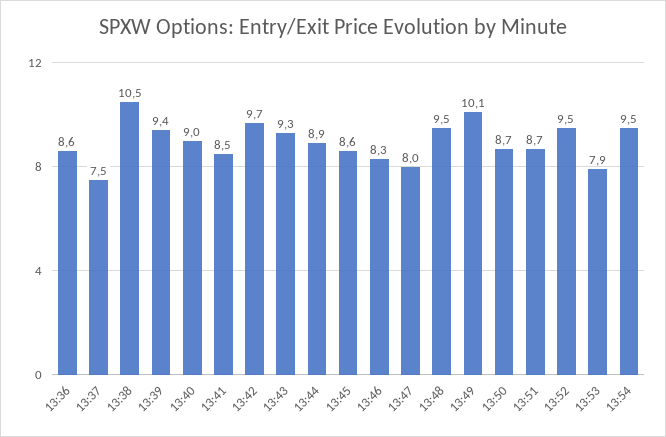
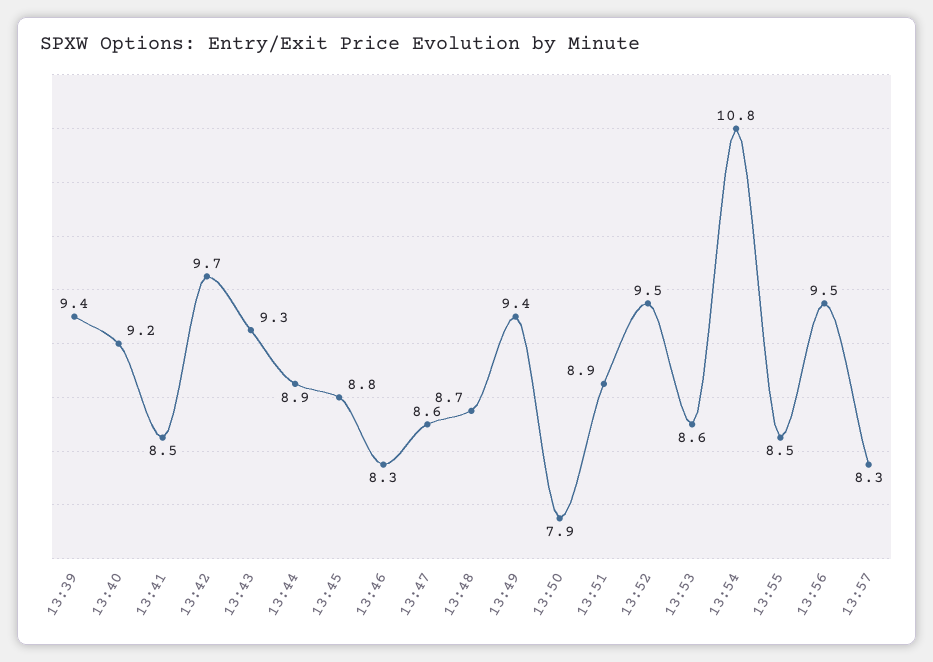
13:36: 8.6 -> none
13:37: 7.5 -> none
13:38: 10.5 -> none
13:40: 9 -> 9.2
13:45: 8.6 -> 8.8
13:47: 8 -> 8.6
13:48: 9.5 -> 8.7
13:49: 10.1 -> 9.4
13:50: 8.7 -> 7.9
13:51: 8.7 -> 8.9
13:53: 7.9 -> 8.6
13:54: 9.5 -> 10.8
13:55: none -> 8.5
13:56: none -> 9.5
13:57: none -> 8.3

